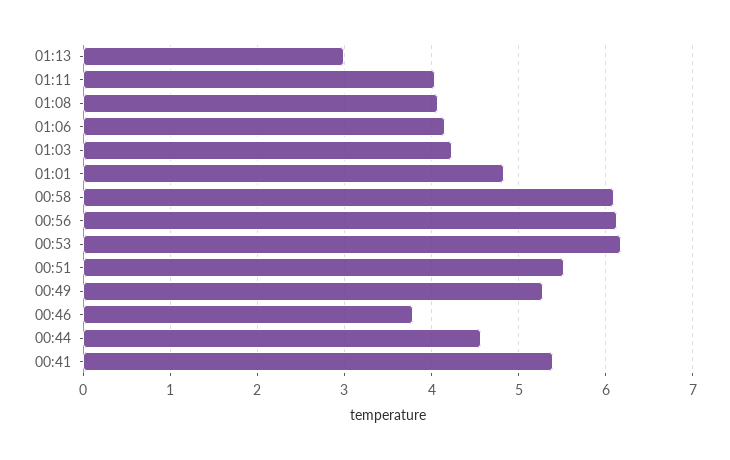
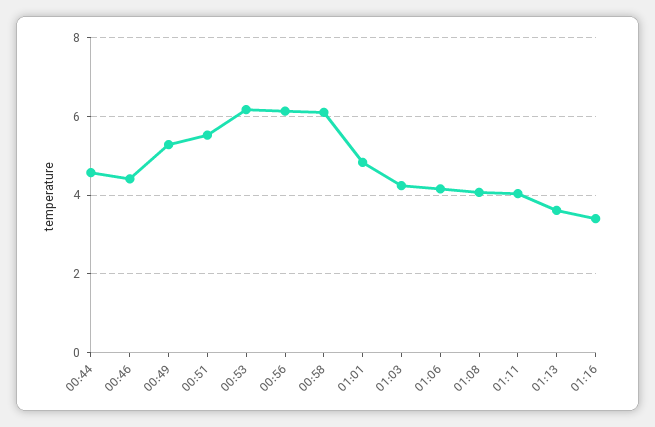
01:13: 3 -> 3.6
00:46: 3.8 -> 4.4
00:41: 5.4 -> none
01:16: none -> 3.4

